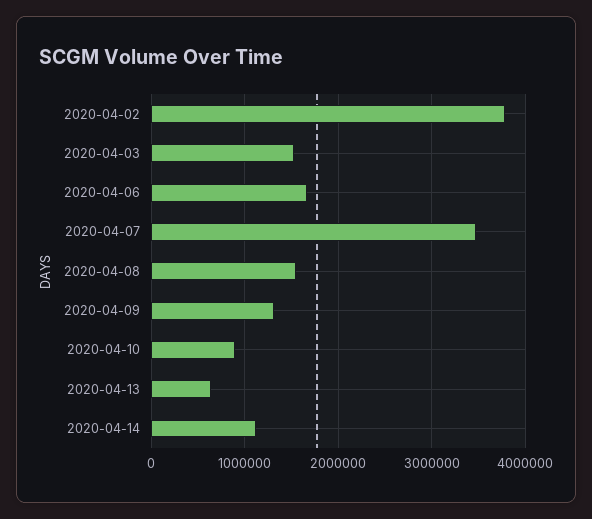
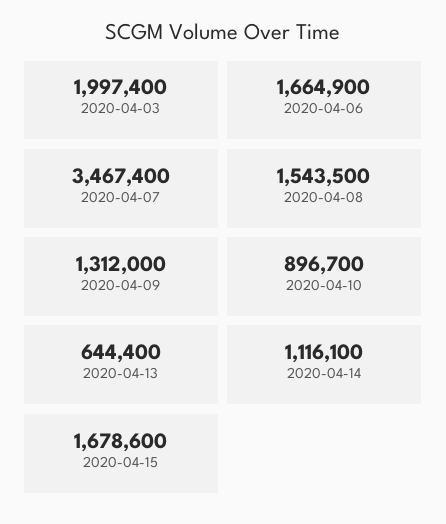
2020-04-02: 3800000 -> none
2020-04-03: 1500000 -> 1997400
2020-04-15: none -> 1678600

